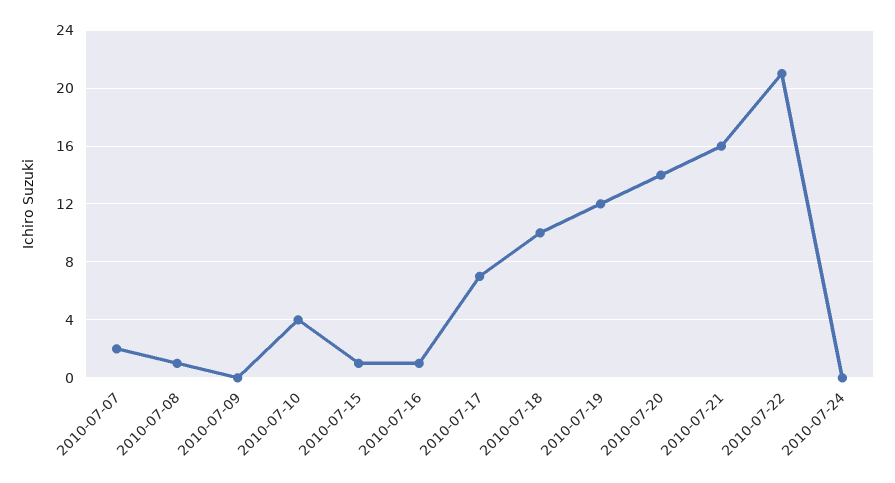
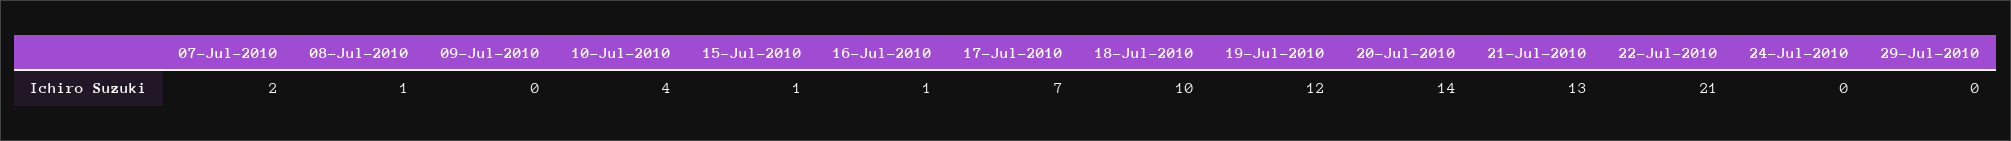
2010-07-21: 16 -> 13
29-Jul-2010: none -> 0

